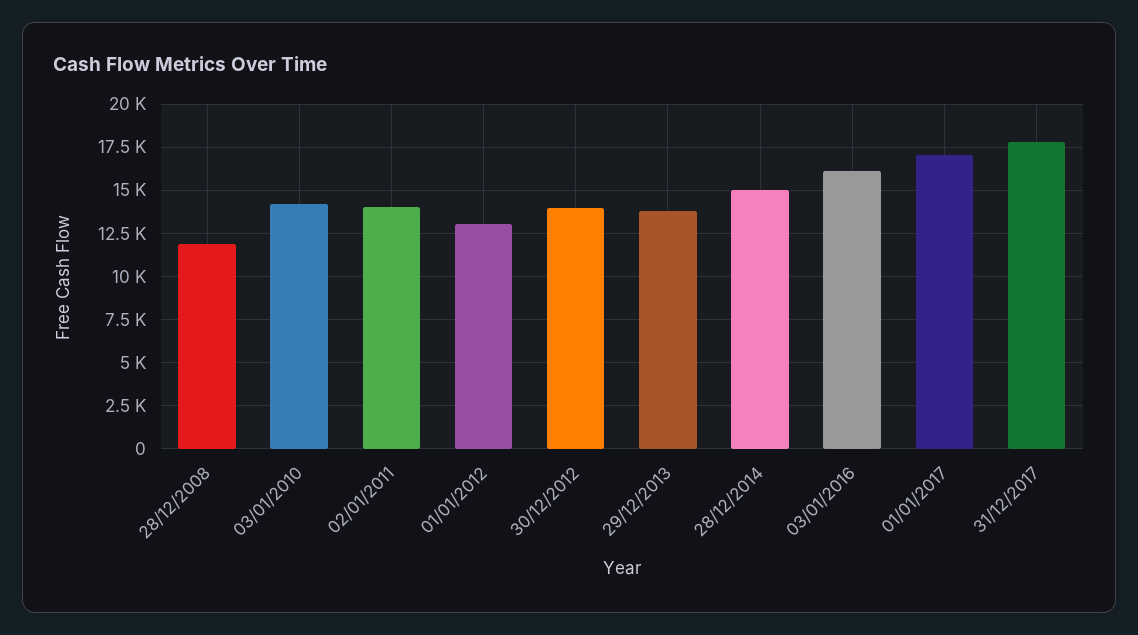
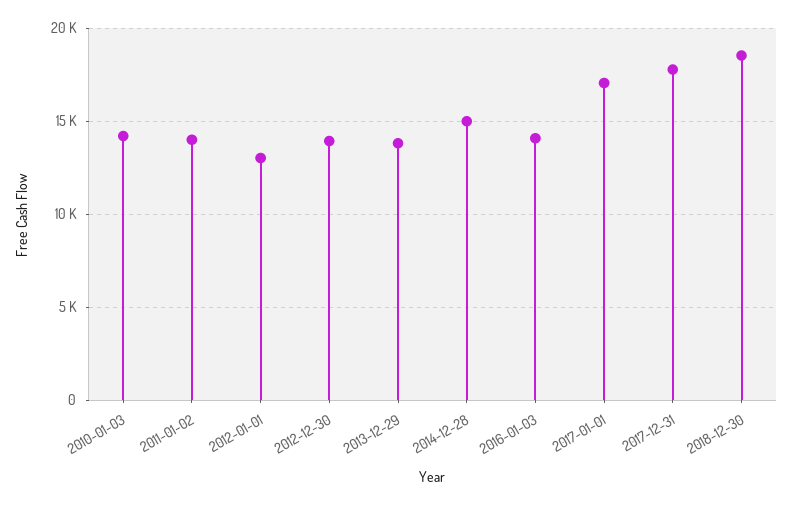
28/12/2008: 12000 -> none
03/01/2016: 16000 -> 14000
2018-12-30: none -> 18500

